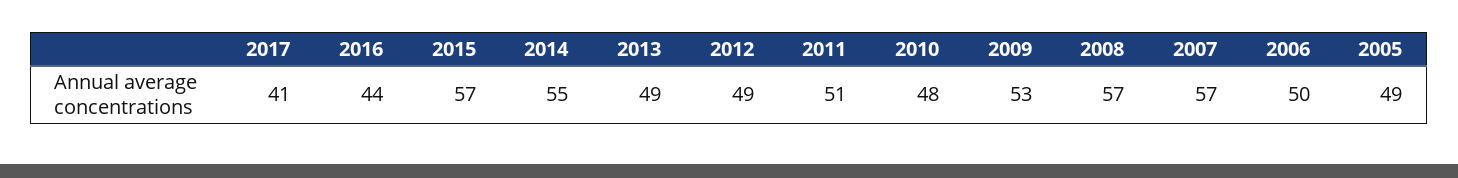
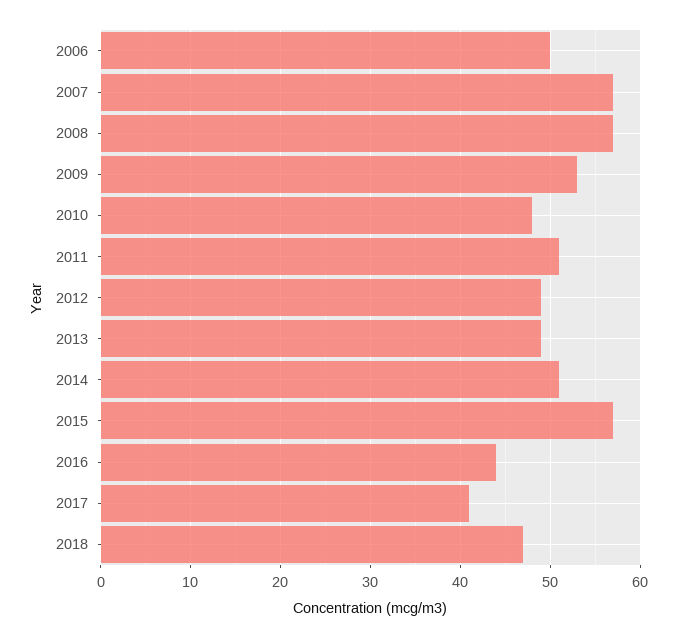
2014: 55 -> 51
2005: 49 -> none
2018: none -> 47

